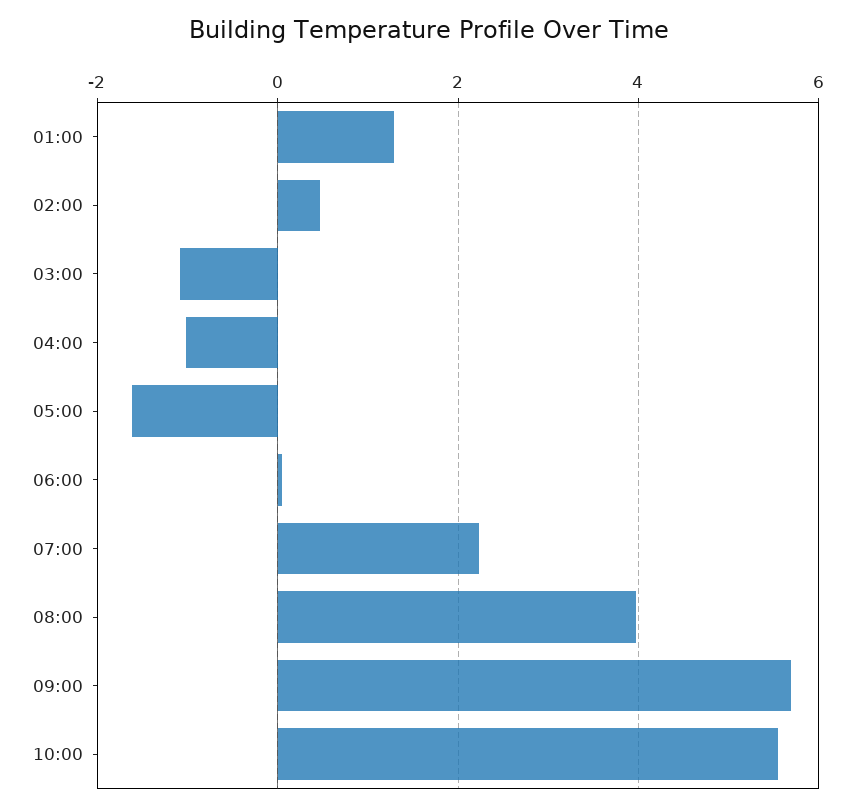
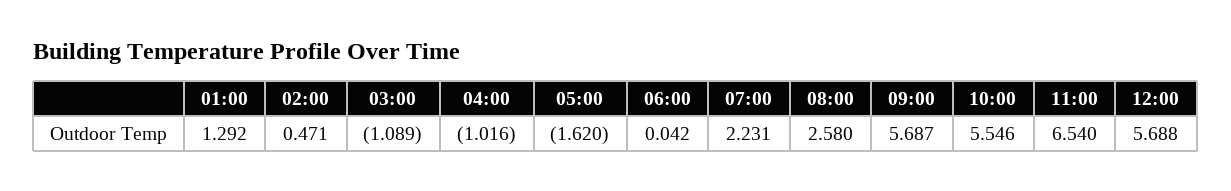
08:00: 4 -> 2.58
11:00: none -> 6.54
12:00: none -> 5.688

